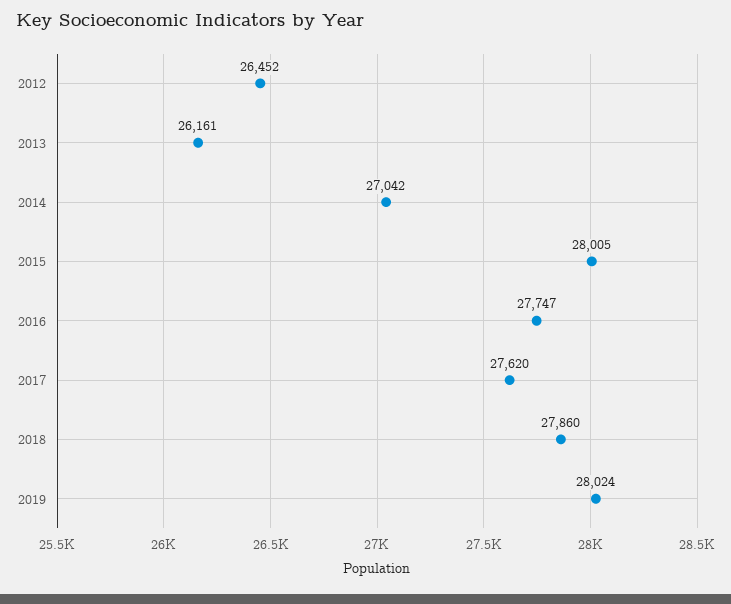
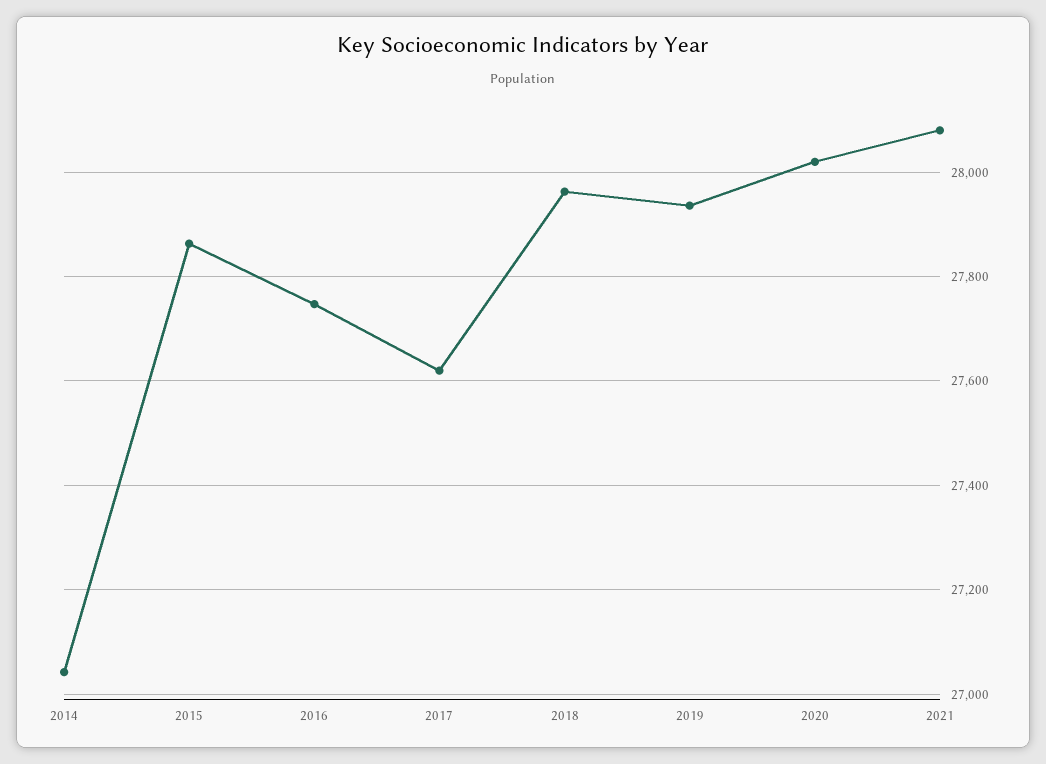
2012: 26452 -> none
2013: 26161 -> none
2015: 28005 -> 27860
2018: 27860 -> 27960
2019: 28024 -> 27940
2020: none -> 28020
2021: none -> 28080

